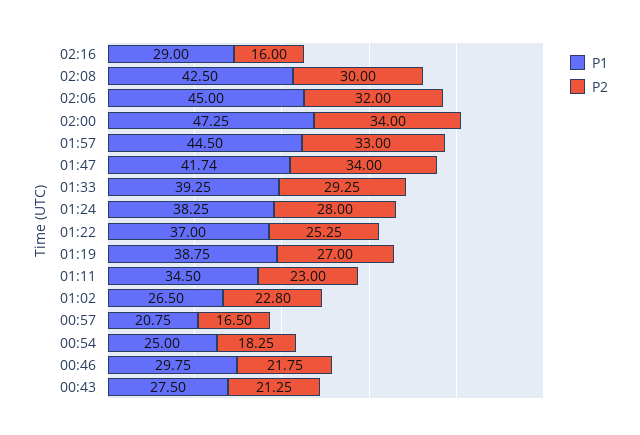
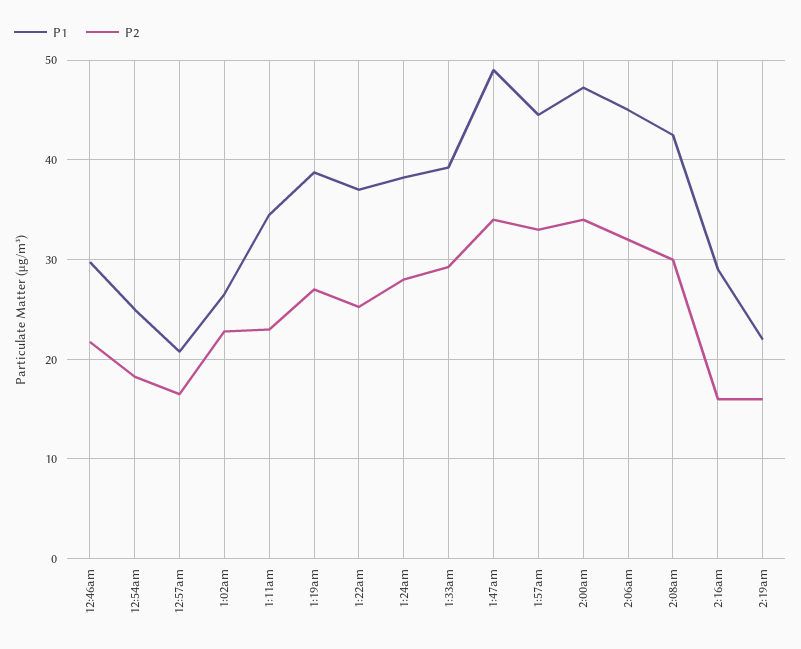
P1, 01:47: 41.74 -> 49
P1, 00:43: 27.5 -> none
P2, 00:43: 21.25 -> none
P1, 2:19am: none -> 22
P2, 2:19am: none -> 16

